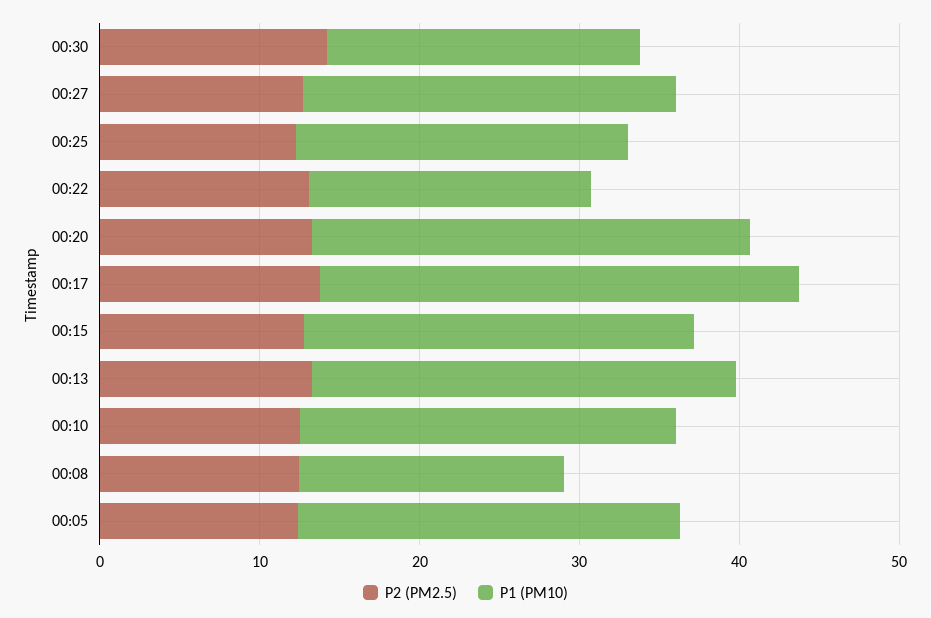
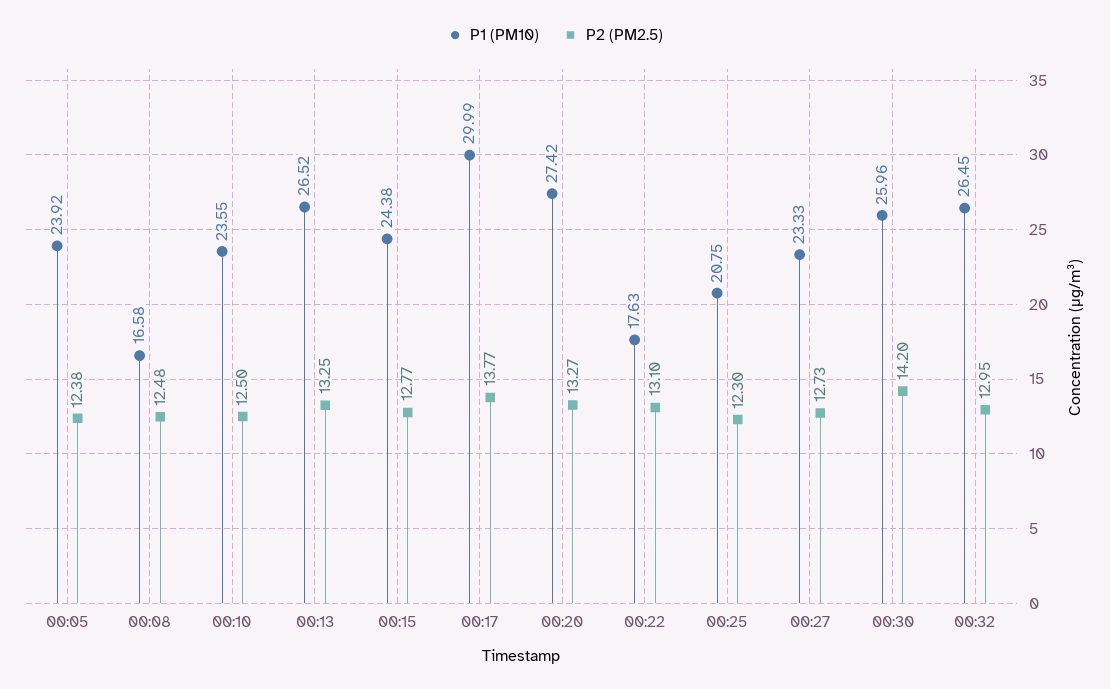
P1 (PM10), 00:30: 20 -> 25.96
P1 (PM10), 00:32: none -> 26.45
P2 (PM2.5), 00:32: none -> 12.95

